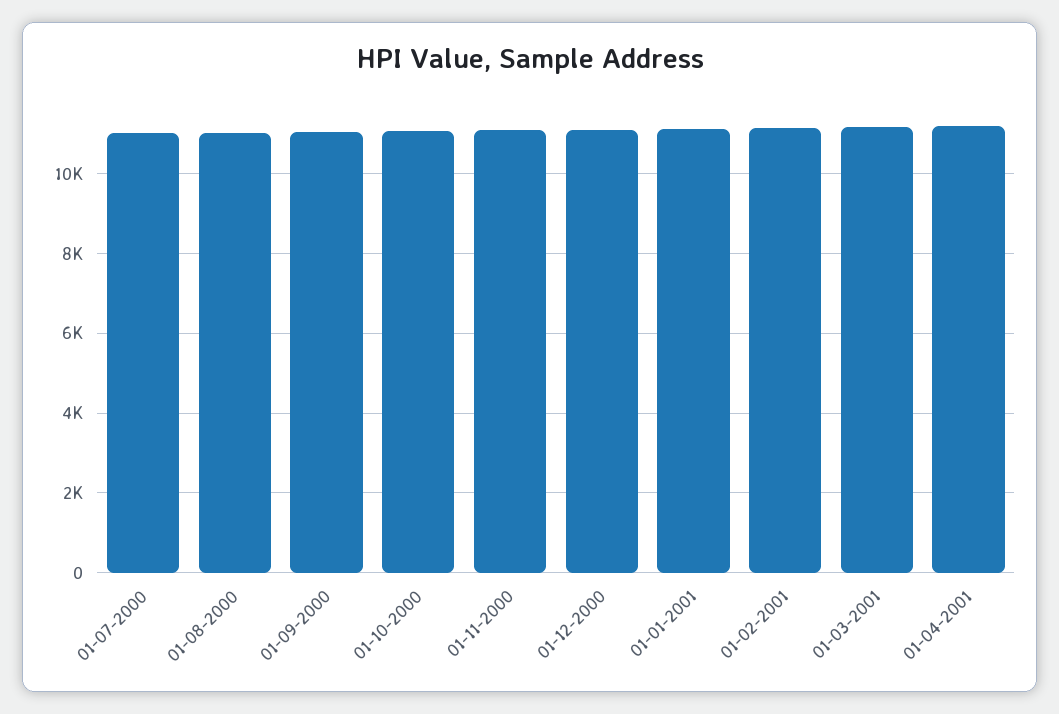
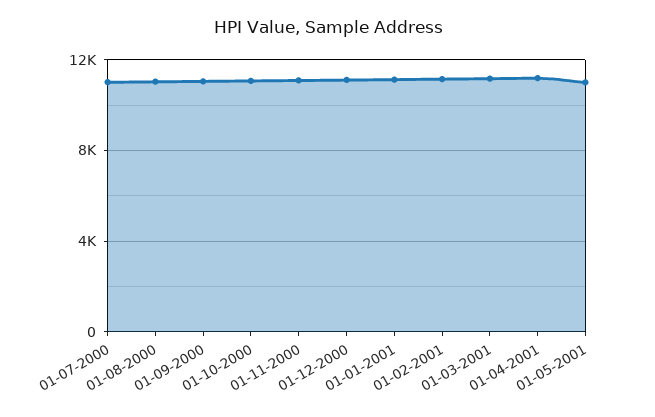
01-05-2001: none -> 11000

